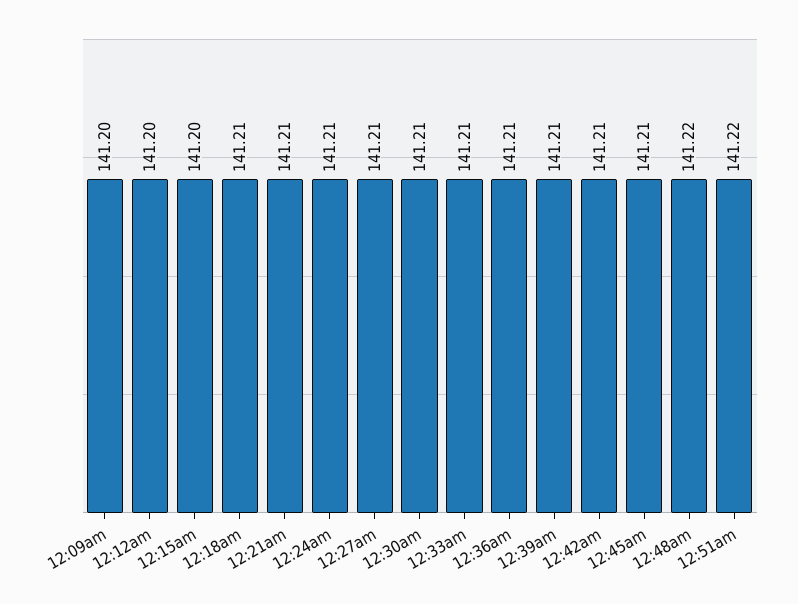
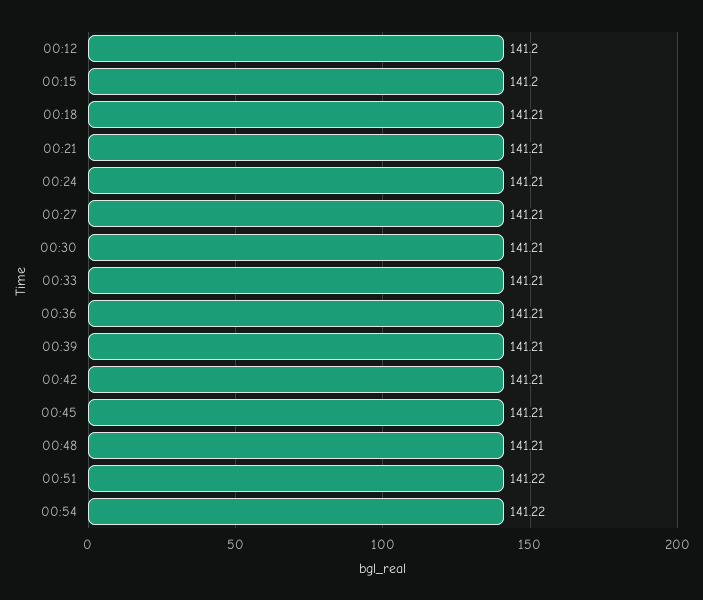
12:09am: 141.2 -> none
12:48am: 141.22 -> 141.21
00:54: none -> 141.22

